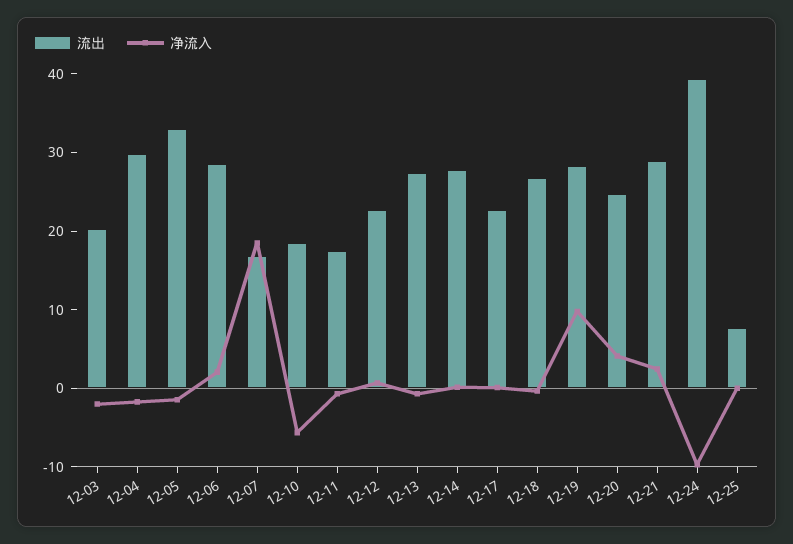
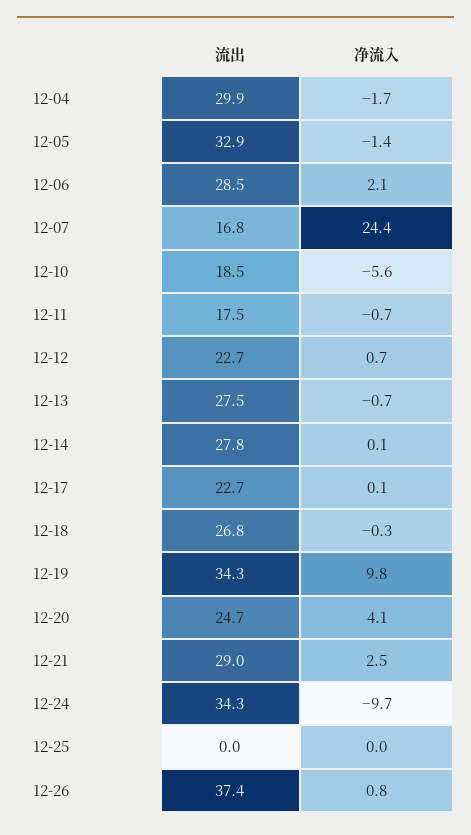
流出, 12-03: 20 -> none
净流入, 12-03: -2 -> none
净流入, 12-07: 18 -> 24.4
流出, 12-19: 28 -> 34.3
流出, 12-24: 40 -> 34.3
流出, 12-25: 8 -> 0
流出, 12-26: none -> 37.4
净流入, 12-26: none -> 0.8

